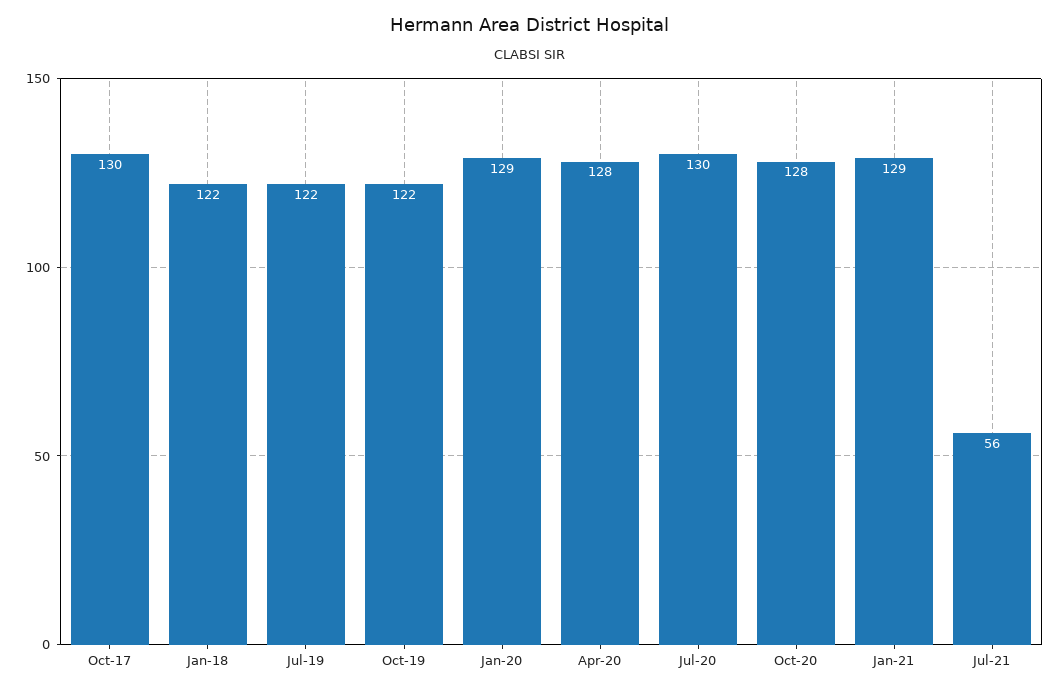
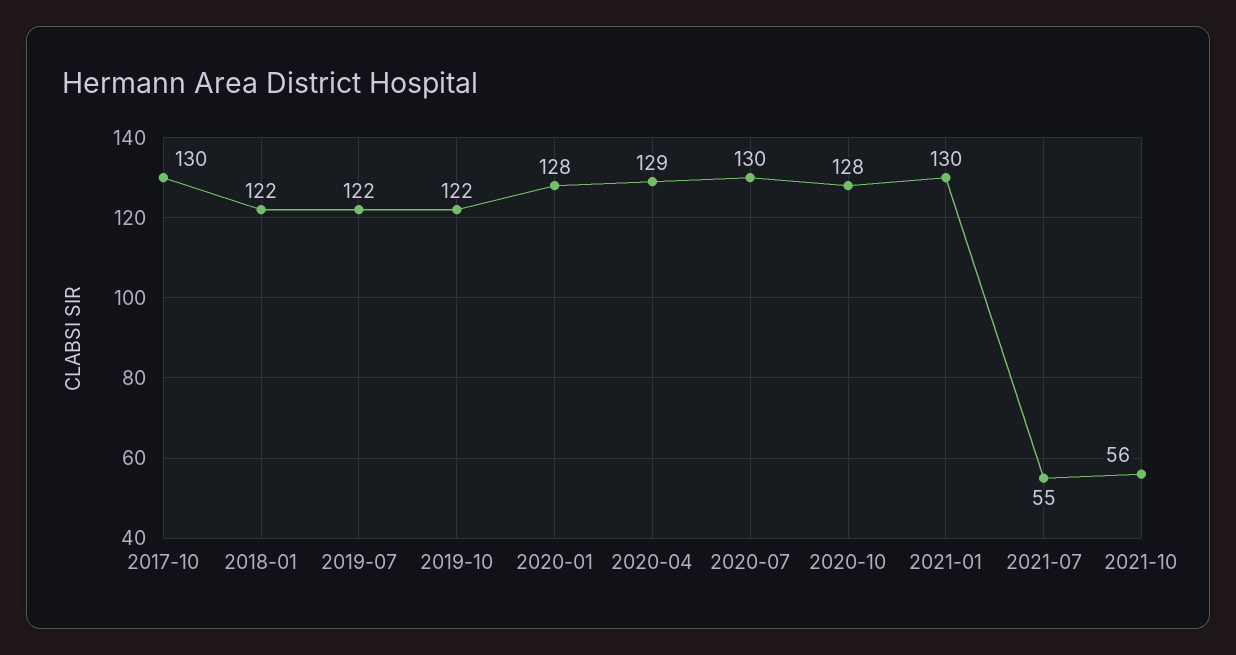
Jan-20: 129 -> 128
Apr-20: 128 -> 129
Jan-21: 129 -> 130
Jul-21: 56 -> 55
2021-10: none -> 56

